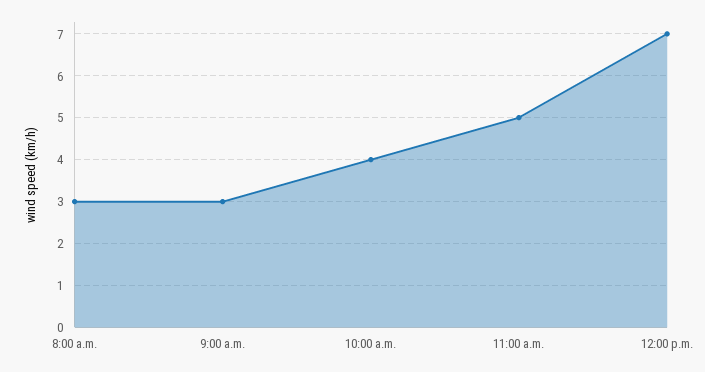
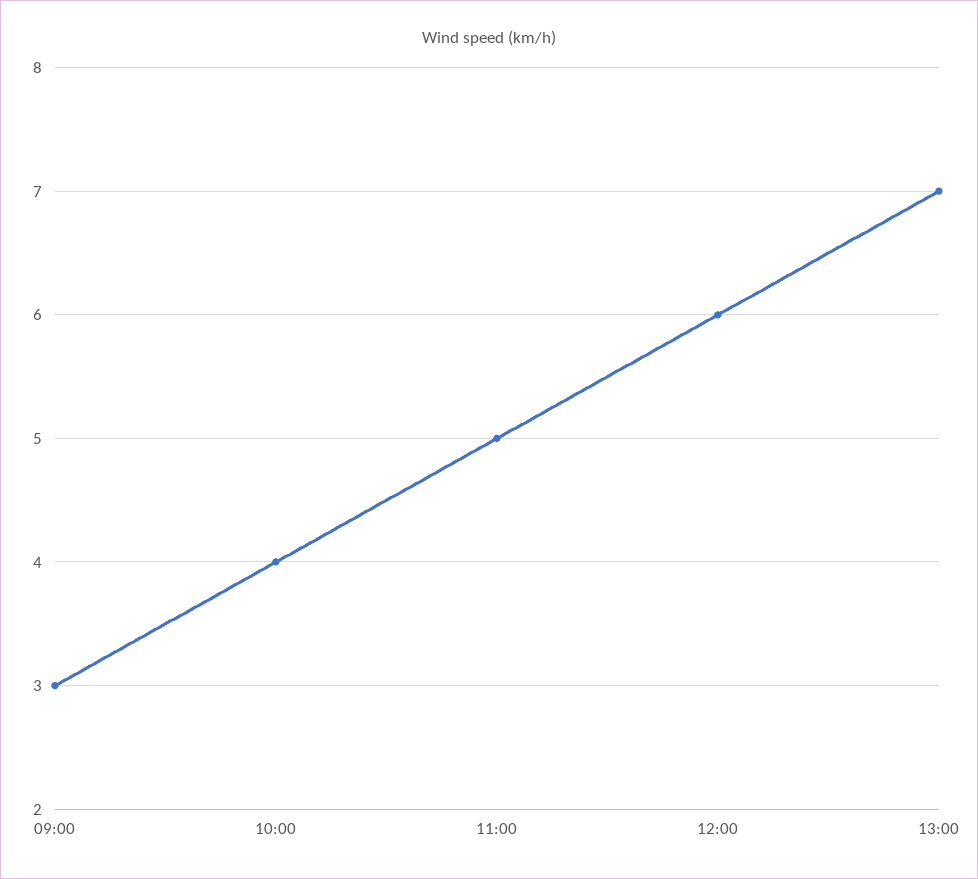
8:00 a.m.: 3 -> none
12:00 p.m.: 7 -> 6
13:00: none -> 7

